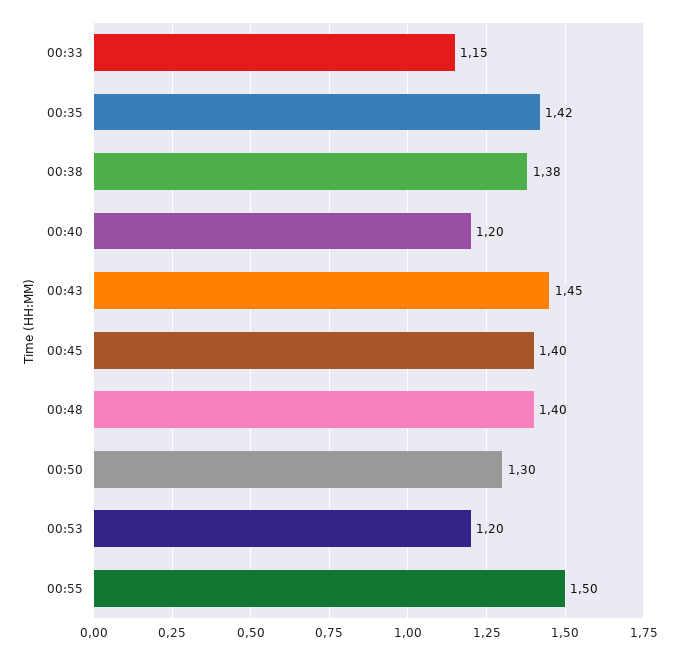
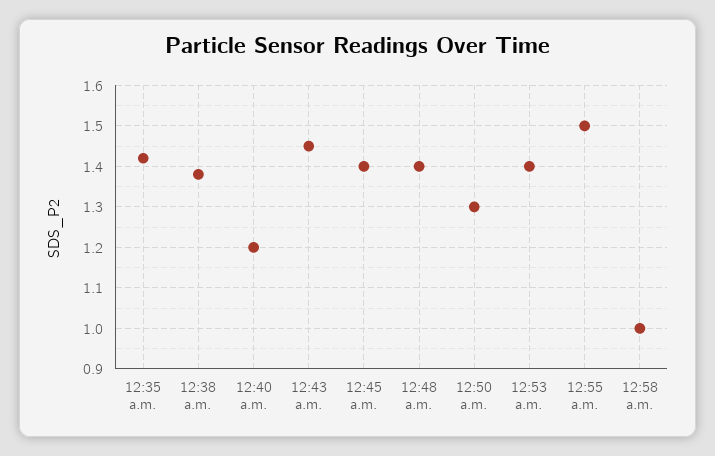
00:33: 1.15 -> none
00:53: 1.2 -> 1.4
12:58 a.m.: none -> 1

